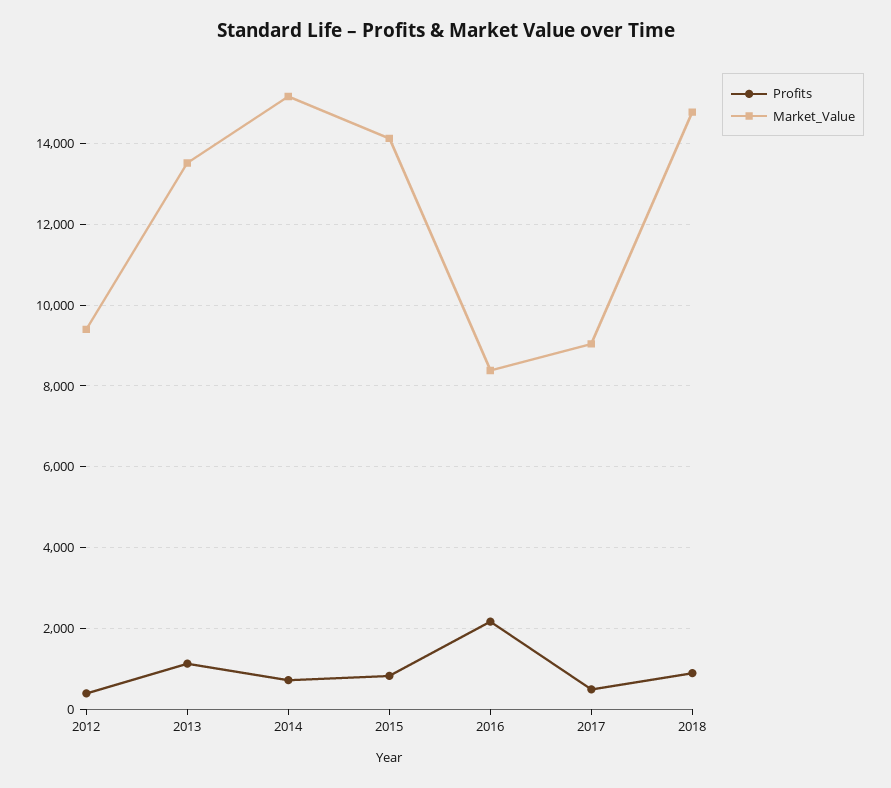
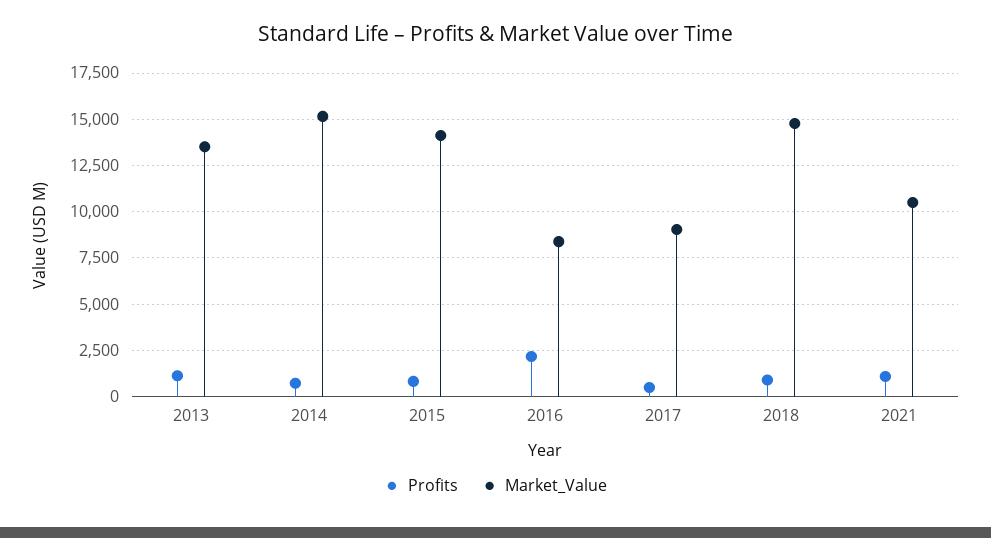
Profits, 2012: 400 -> none
Market_Value, 2012: 9400 -> none
Profits, 2021: none -> 1000
Market_Value, 2021: none -> 10500

